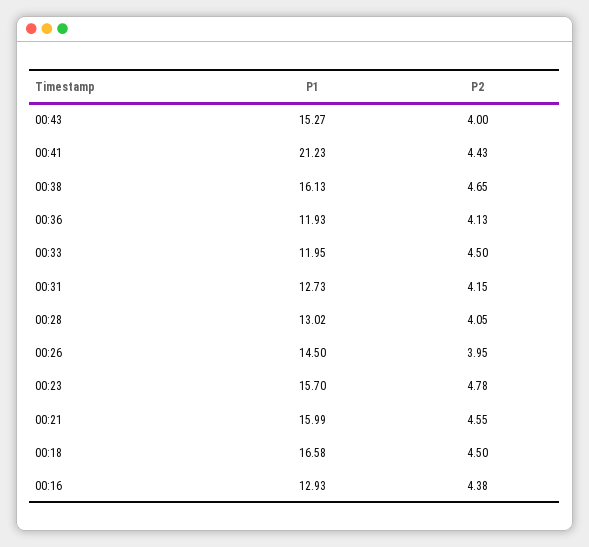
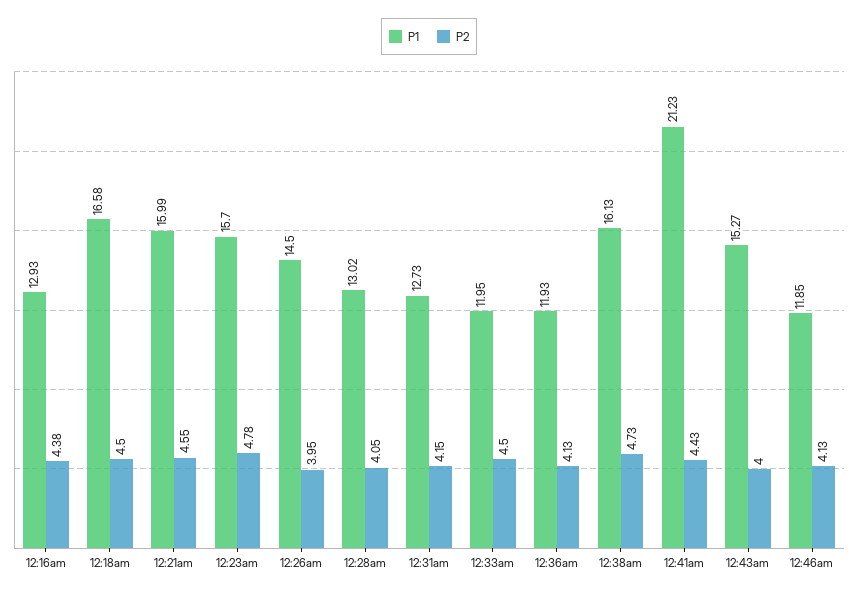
P2, 00:38: 4.65 -> 4.73
P1, 12:46am: none -> 11.85
P2, 12:46am: none -> 4.13

